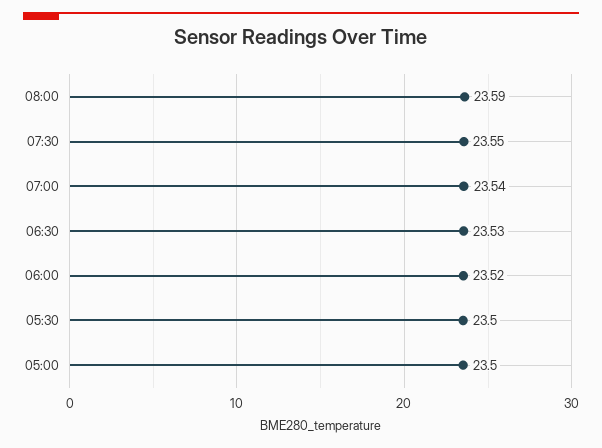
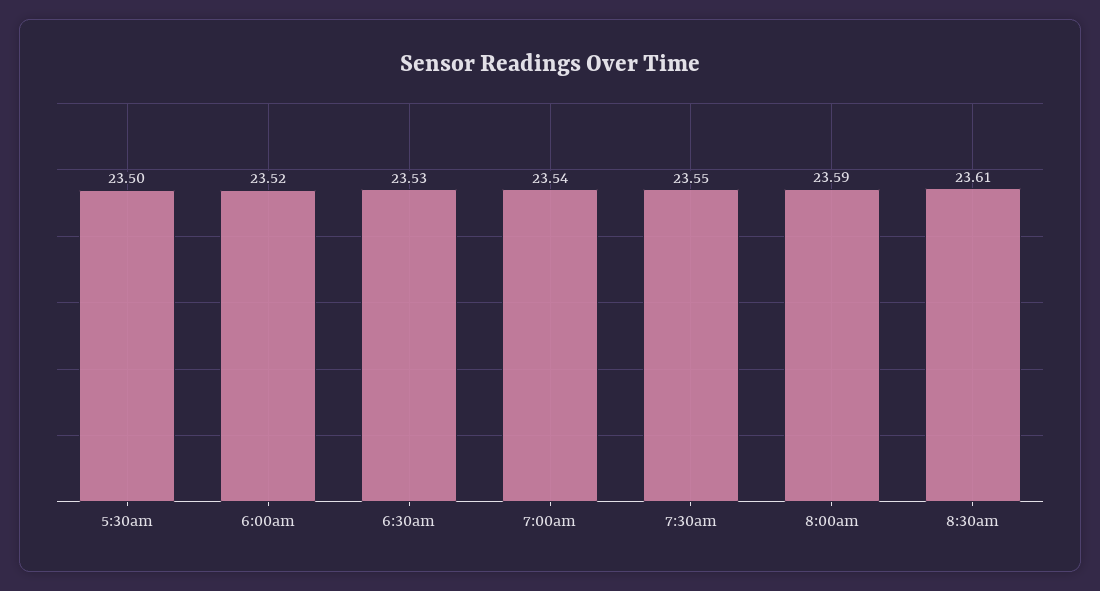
05:00: 23.5 -> none
8:30am: none -> 23.61

